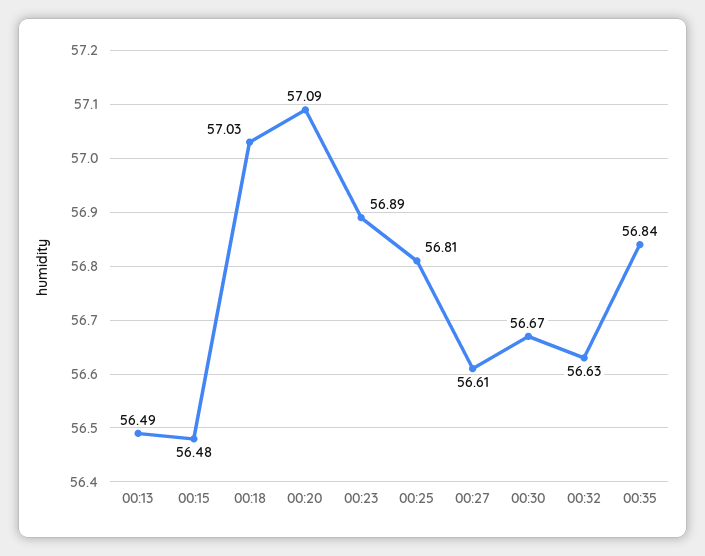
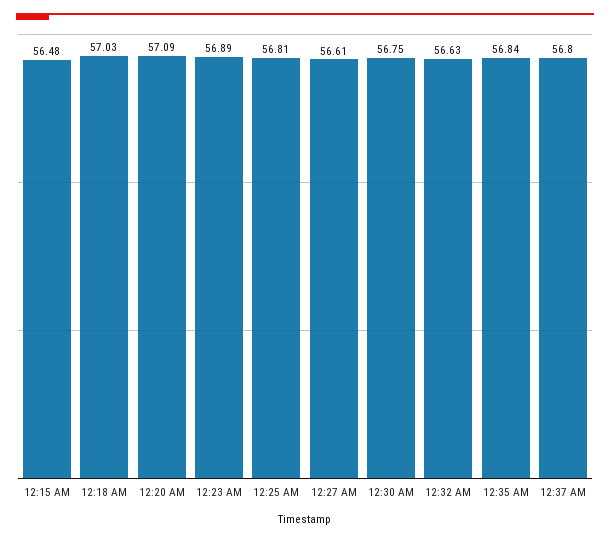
00:13: 56.49 -> none
00:30: 56.67 -> 56.75
12:37 AM: none -> 56.8

